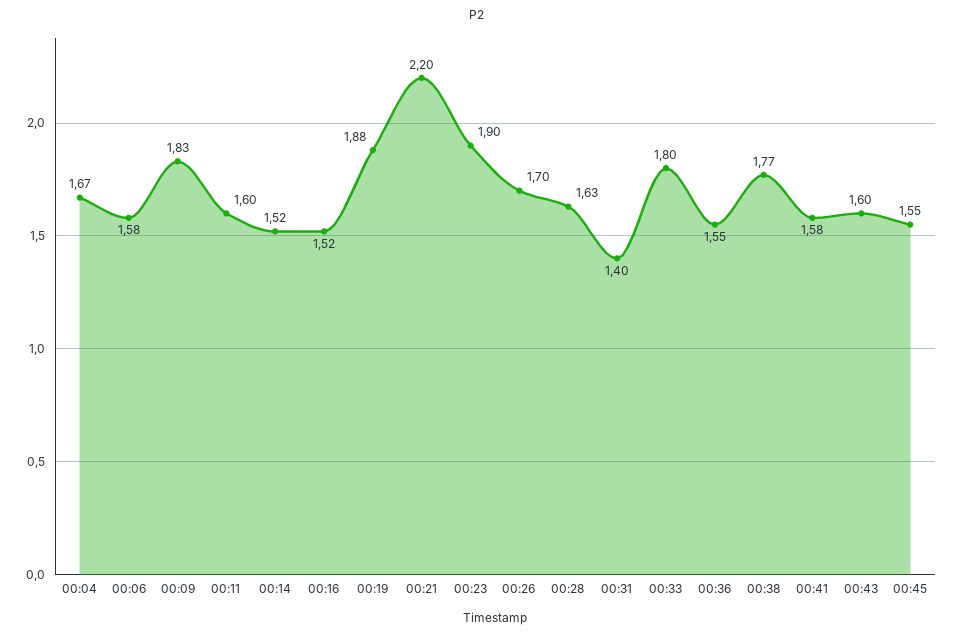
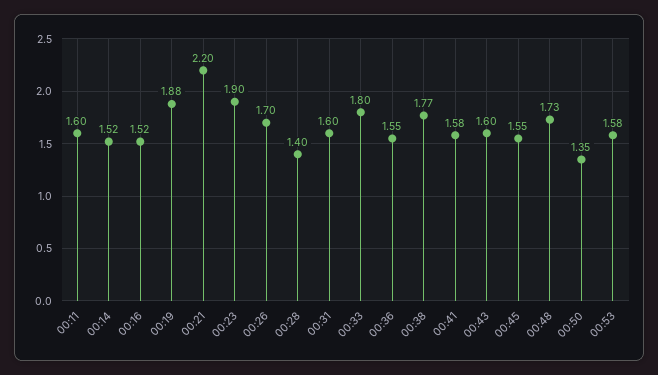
00:04: 1.67 -> none
00:06: 1.58 -> none
00:09: 1.83 -> none
00:28: 1.63 -> 1.4
00:31: 1.4 -> 1.6
00:48: none -> 1.73
00:50: none -> 1.35
00:53: none -> 1.58

